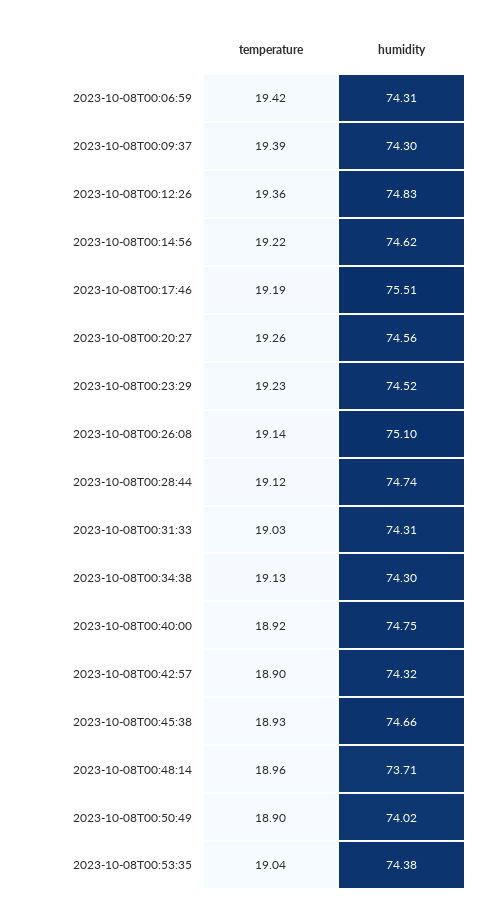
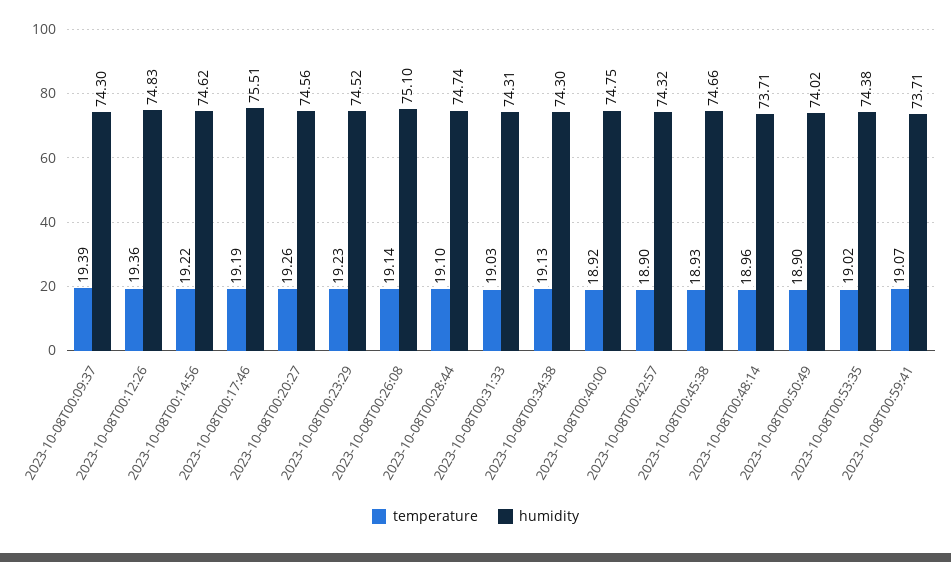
temperature, 2023-10-08T00:06:59: 19.42 -> none
humidity, 2023-10-08T00:06:59: 74.31 -> none
temperature, 2023-10-08T00:28:44: 19.12 -> 19.1
temperature, 2023-10-08T00:53:35: 19.04 -> 19.02
temperature, 2023-10-08T00:59:41: none -> 19.07
humidity, 2023-10-08T00:59:41: none -> 73.71

